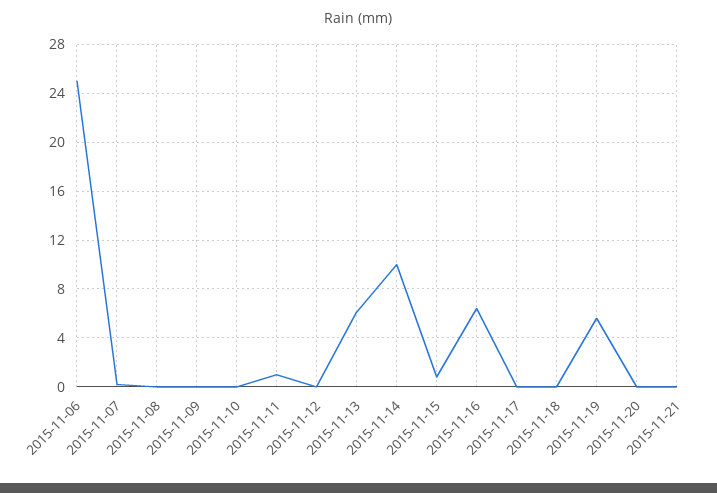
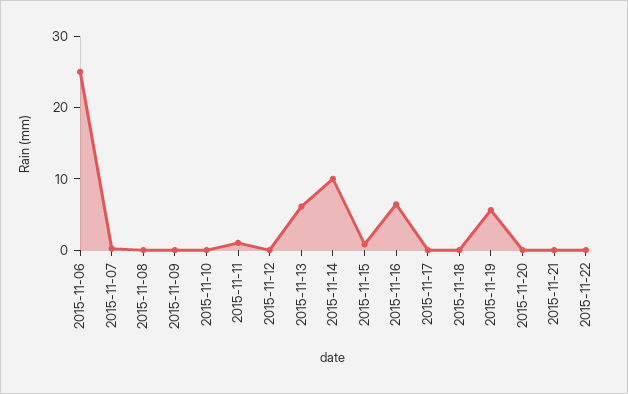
2015-11-22: none -> 0

